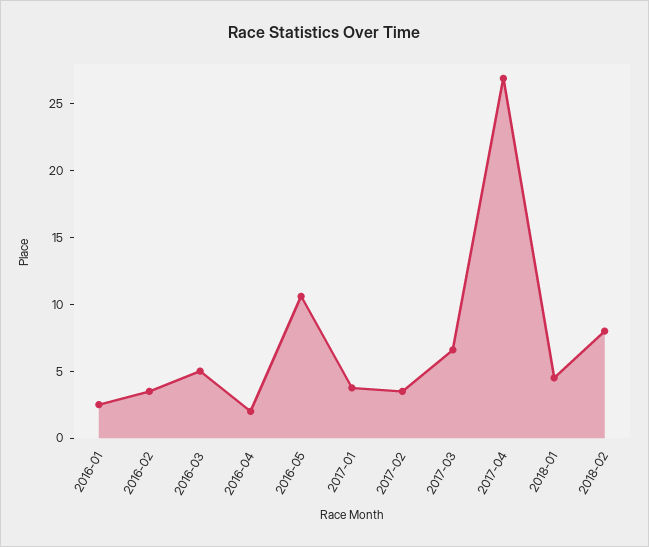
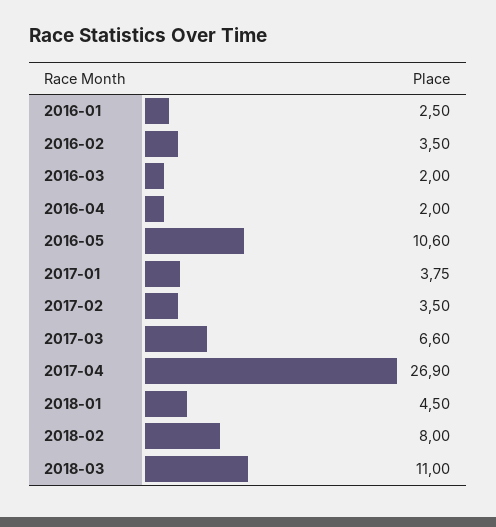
2016-03: 5 -> 2
2018-03: none -> 11

